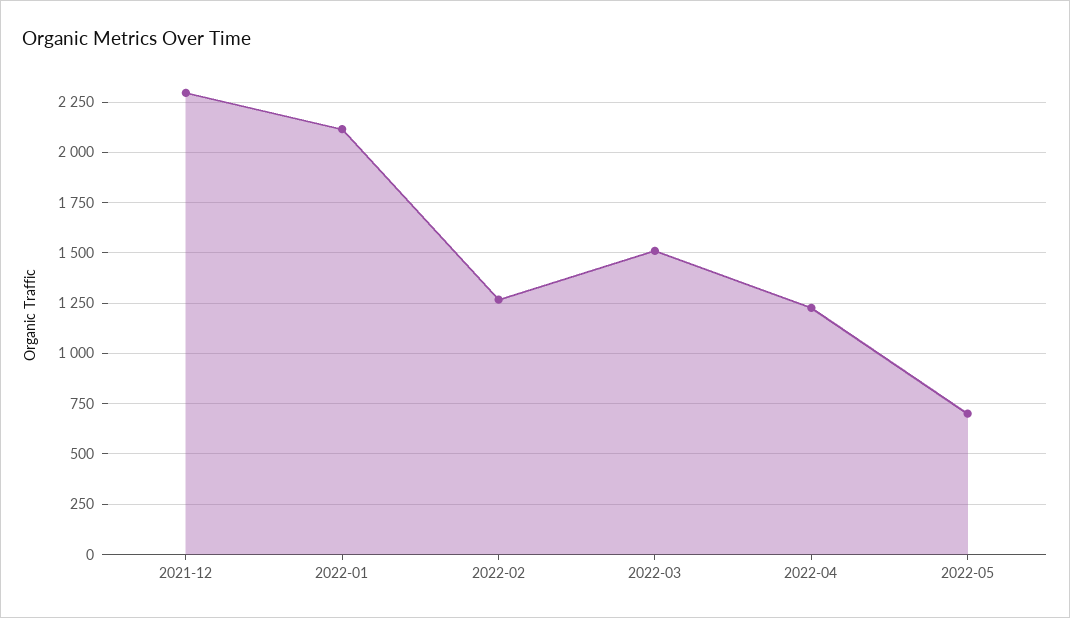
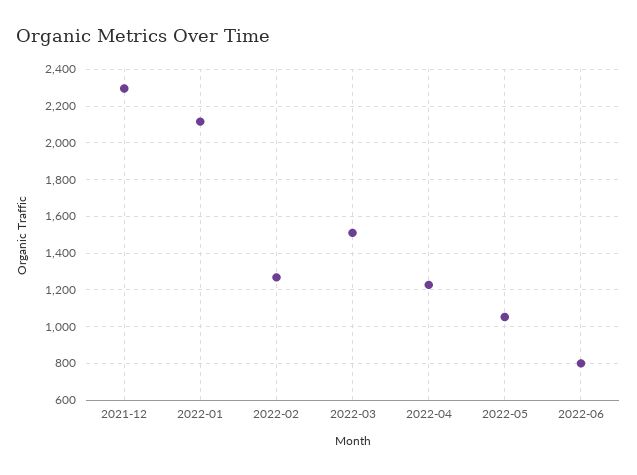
2022-05: 700 -> 1050
2022-06: none -> 800

